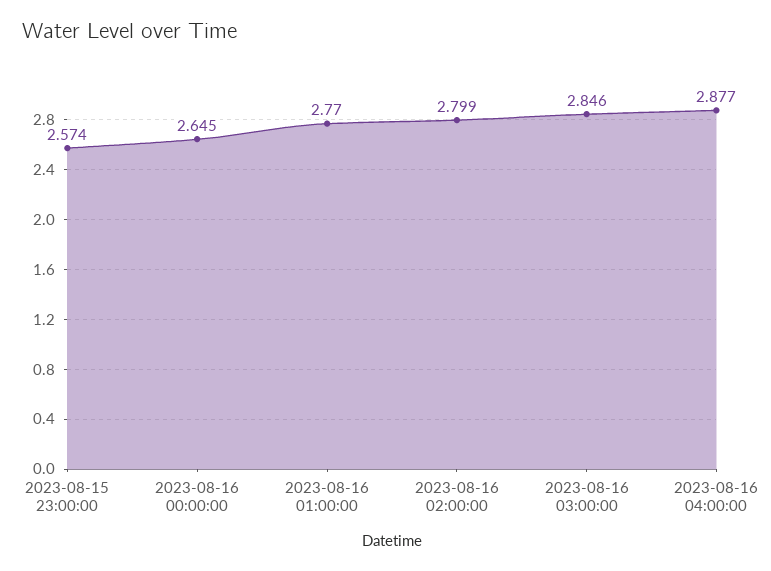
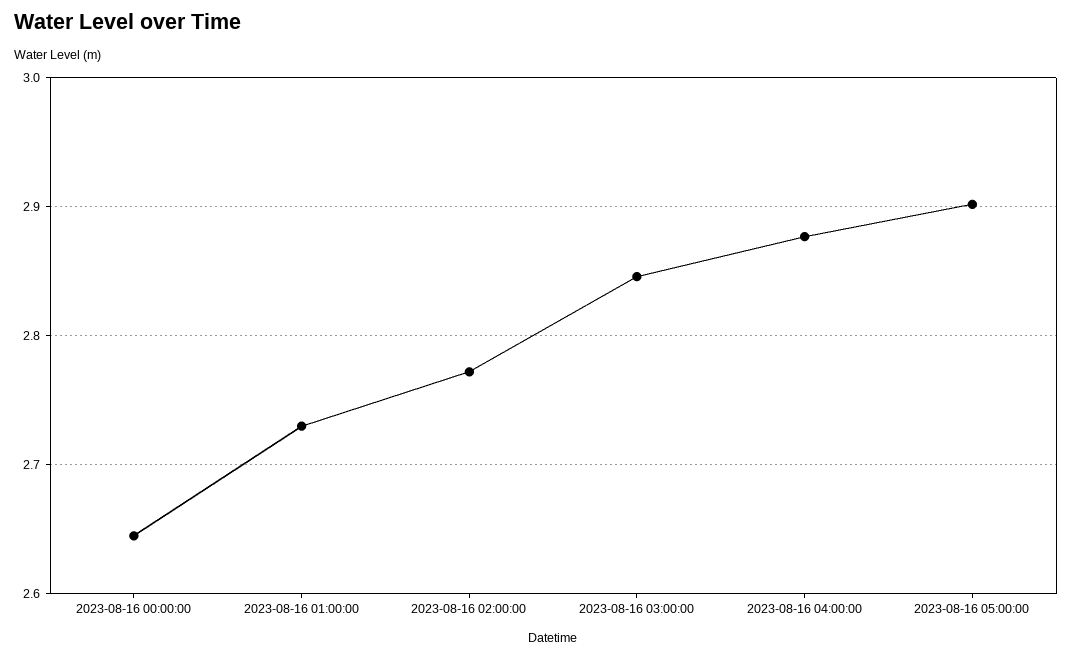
2023-08-15 23:00:00: 2.574 -> none
2023-08-16 01:00:00: 2.77 -> 2.73
2023-08-16 02:00:00: 2.799 -> 2.77
2023-08-16 05:00:00: none -> 2.9

